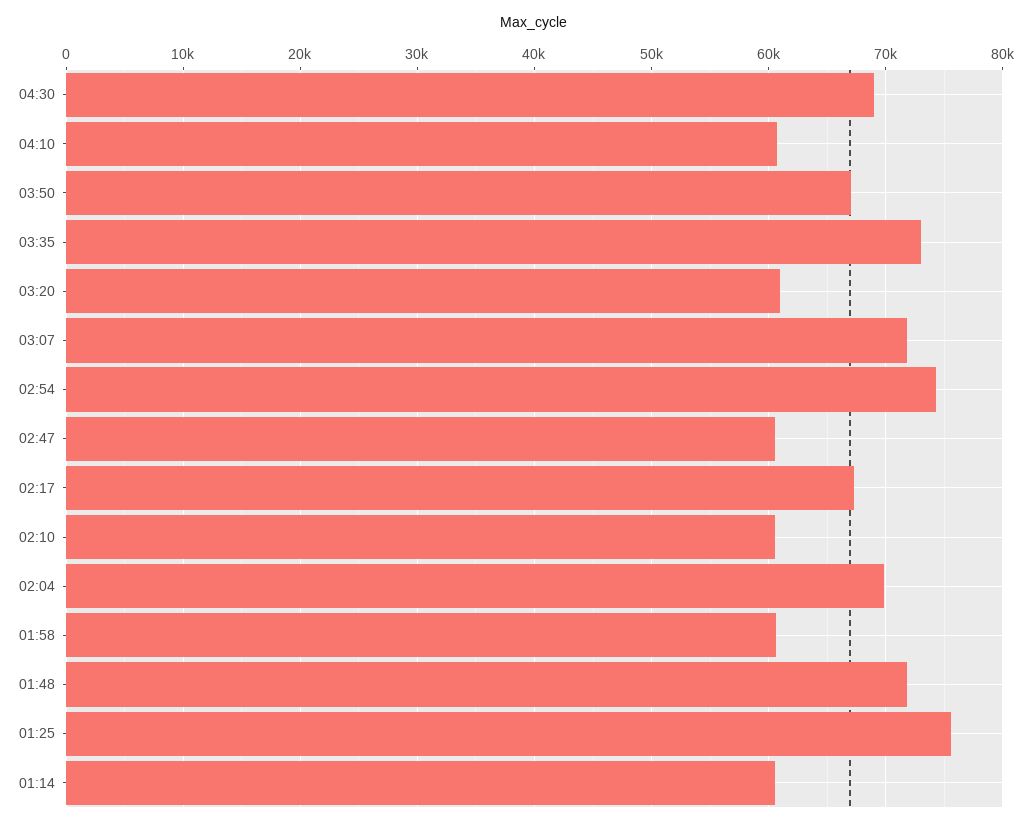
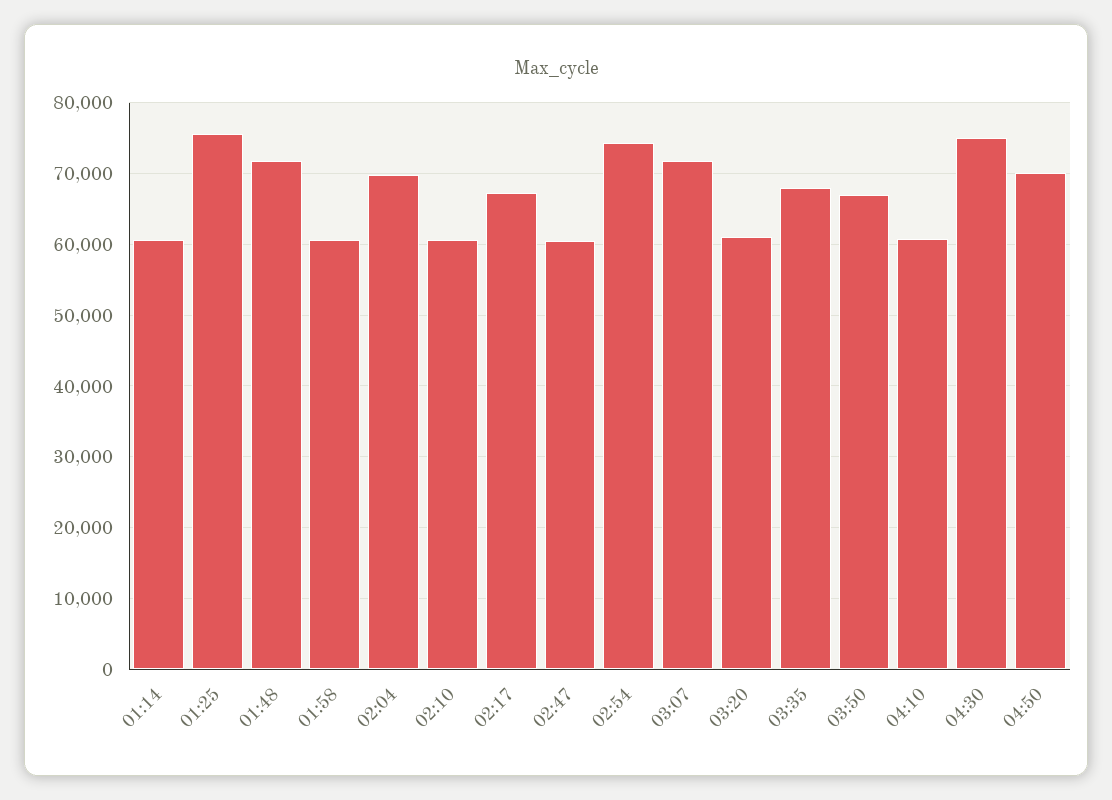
04:30: 69000 -> 75000
03:35: 73000 -> 68000
04:50: none -> 70000

